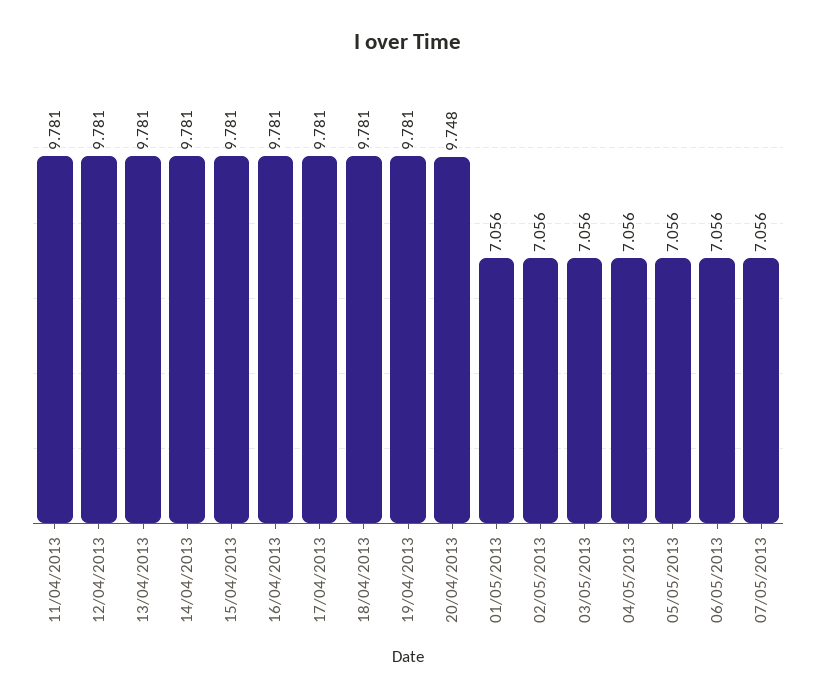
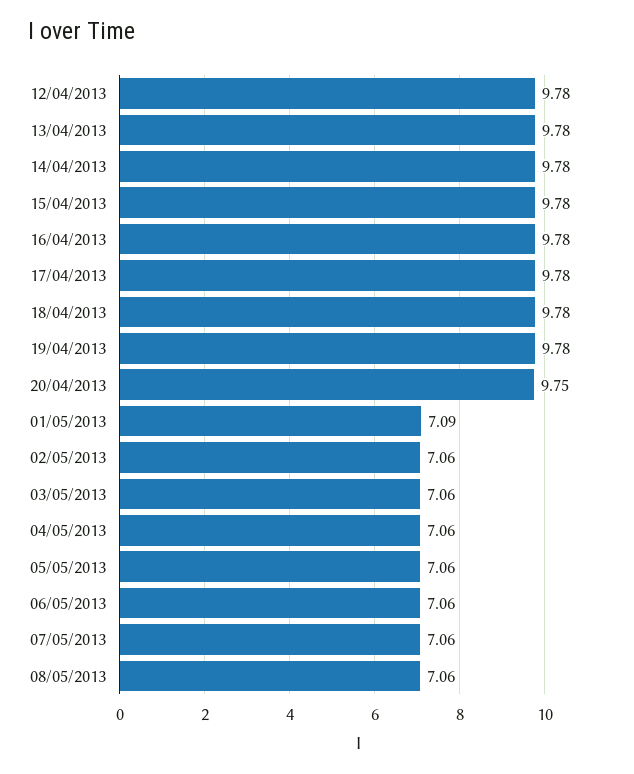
11/04/2013: 9.781 -> none
01/05/2013: 7.056 -> 7.09
08/05/2013: none -> 7.06

